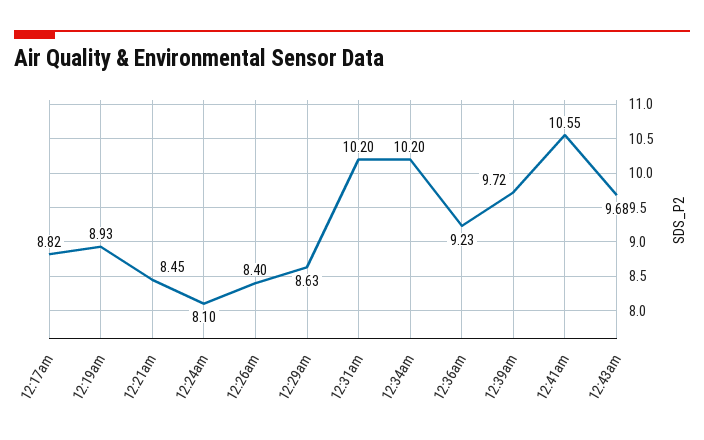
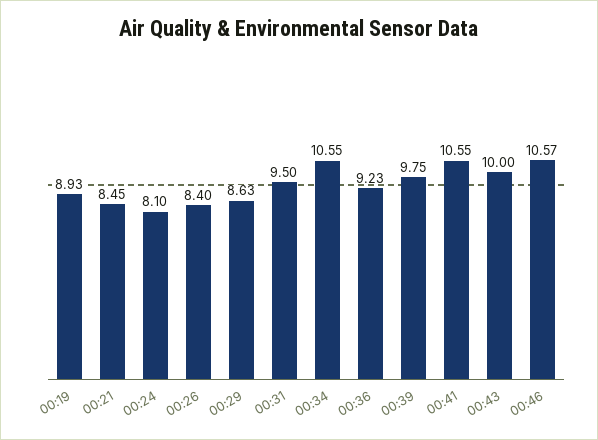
12:17am: 8.82 -> none
12:31am: 10.2 -> 9.5
12:34am: 10.2 -> 10.55
12:39am: 9.72 -> 9.75
12:43am: 9.68 -> 10
00:46: none -> 10.57

